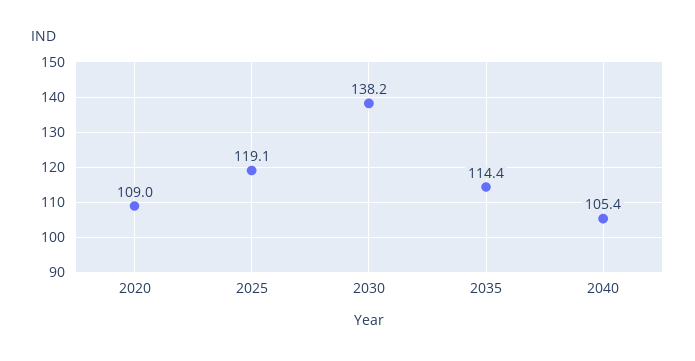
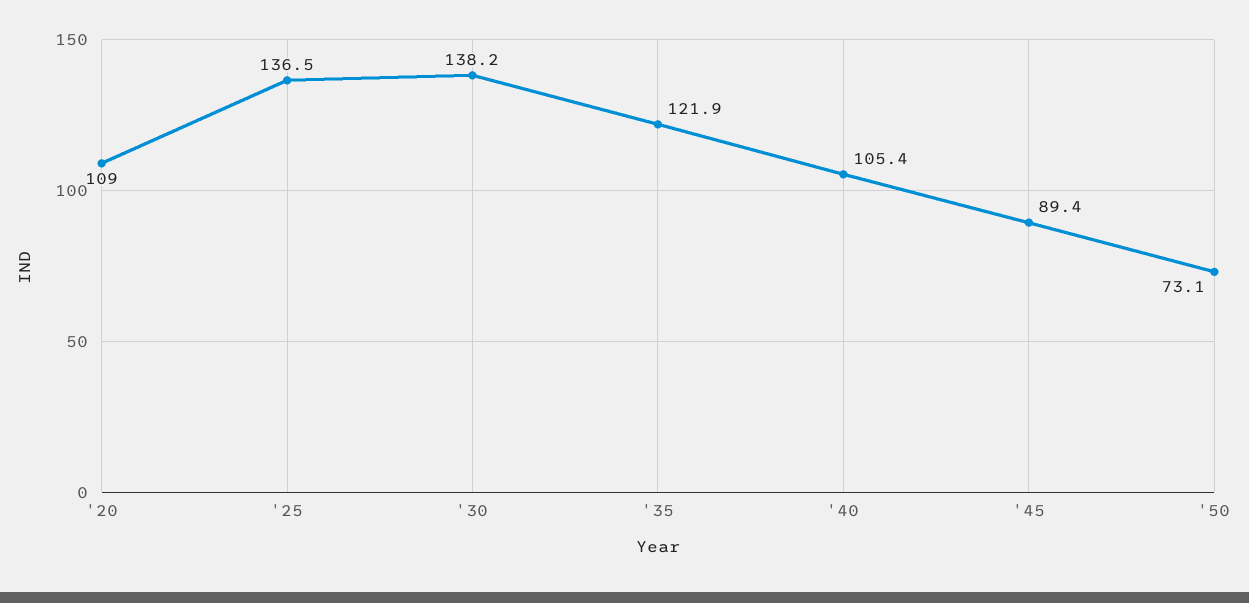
2025: 119.1 -> 136.5
2035: 114.4 -> 121.9
'45: none -> 89.4
'50: none -> 73.1

